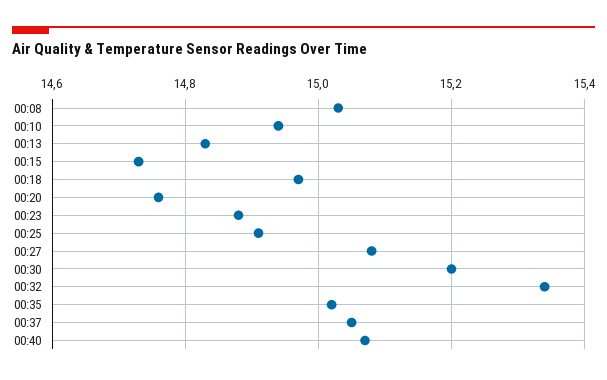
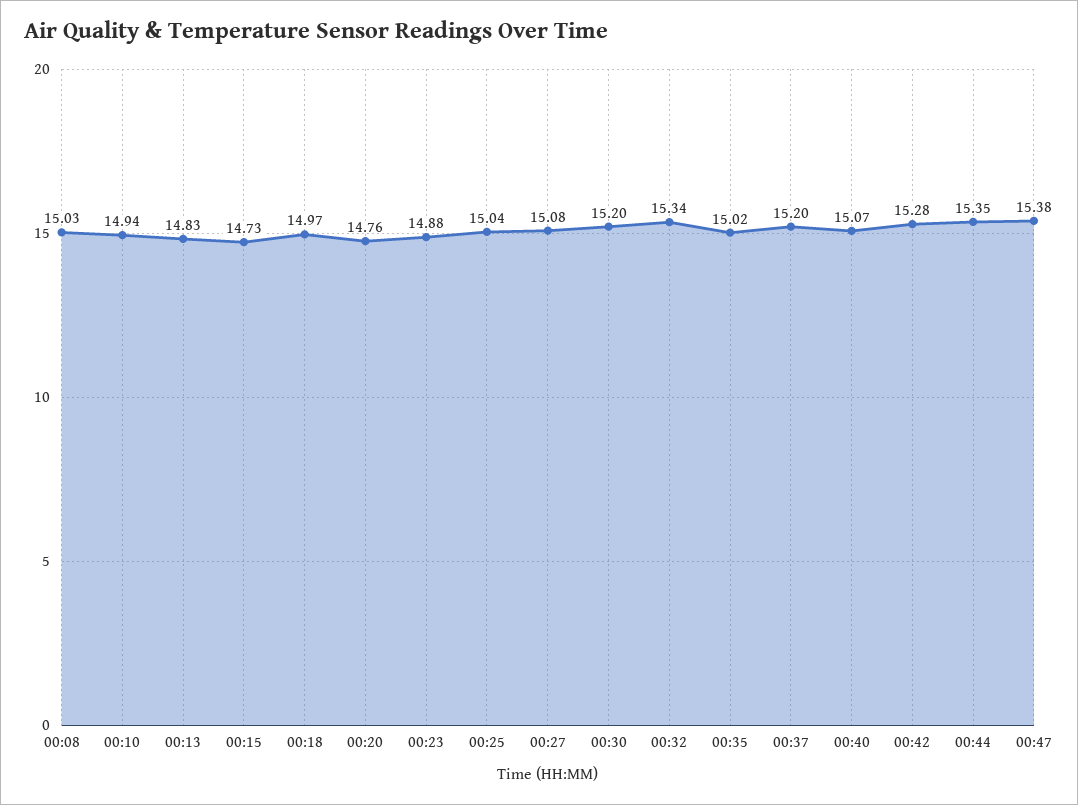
00:25: 14.9 -> 15.04
00:37: 15.05 -> 15.2
00:42: none -> 15.28
00:44: none -> 15.35
00:47: none -> 15.38

